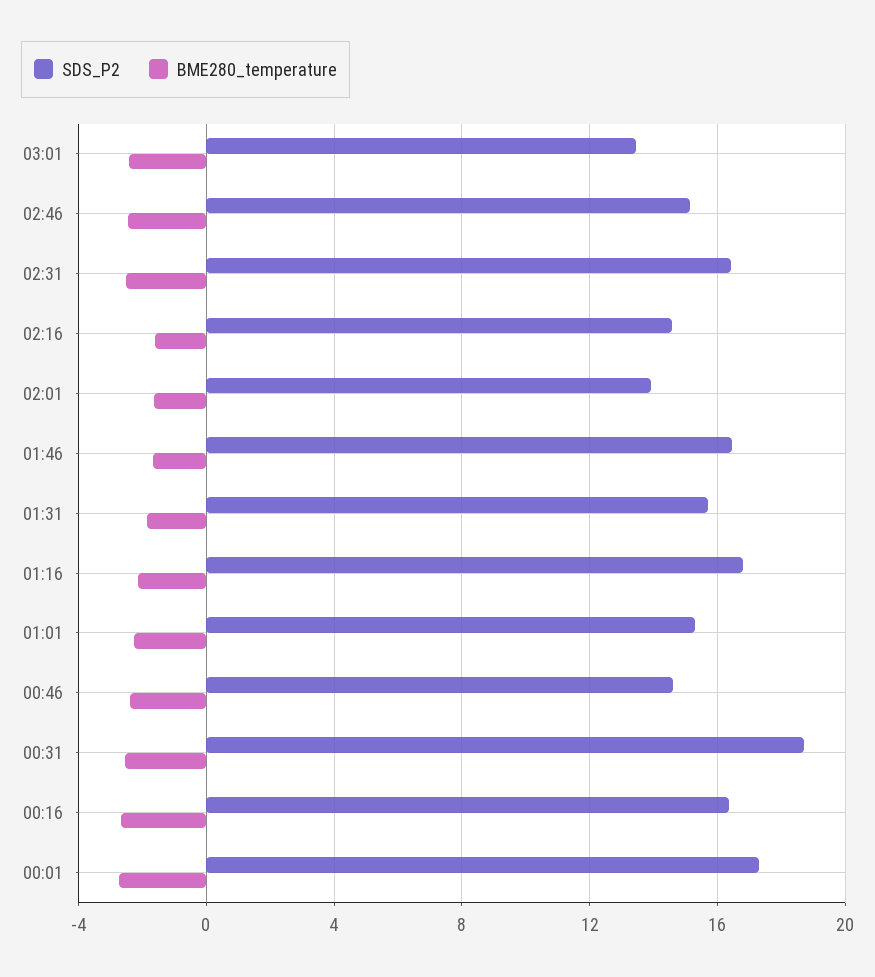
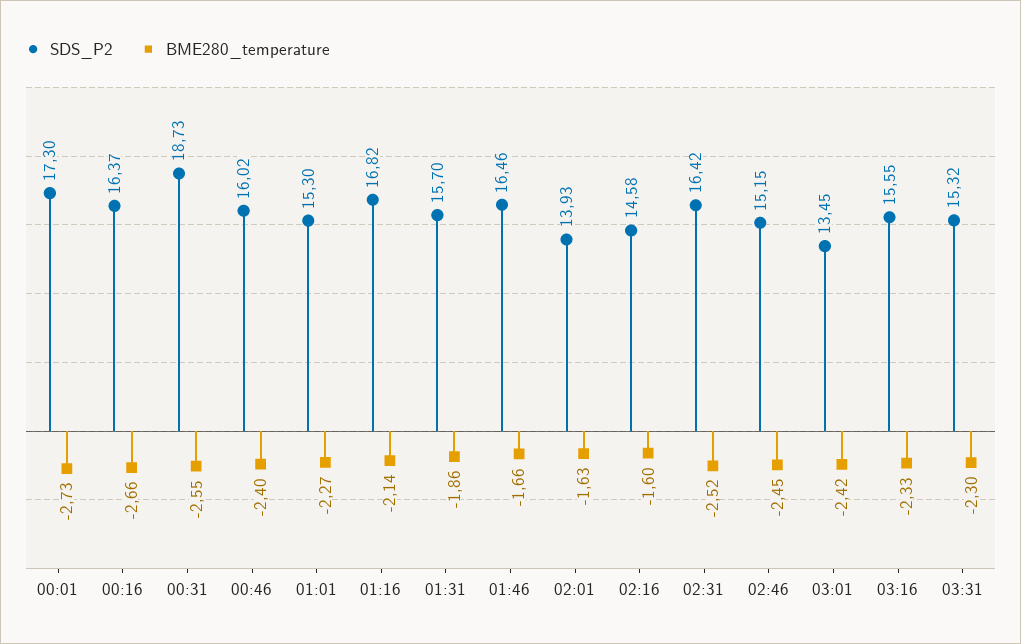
SDS_P2, 00:46: 14.5 -> 16.02
SDS_P2, 03:16: none -> 15.55
BME280_temperature, 03:16: none -> -2.33
SDS_P2, 03:31: none -> 15.32
BME280_temperature, 03:31: none -> -2.3

